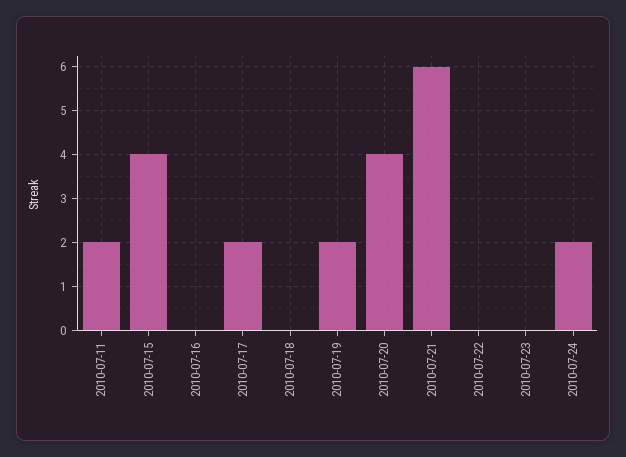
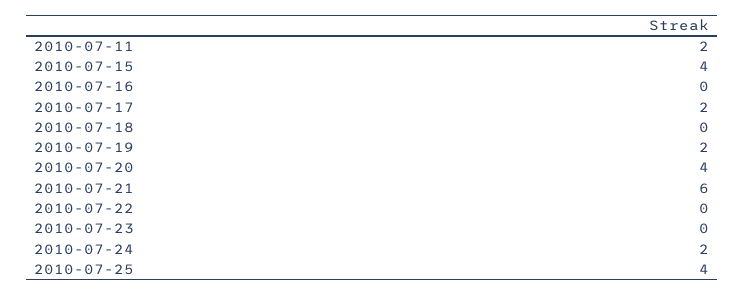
2010-07-25: none -> 4

